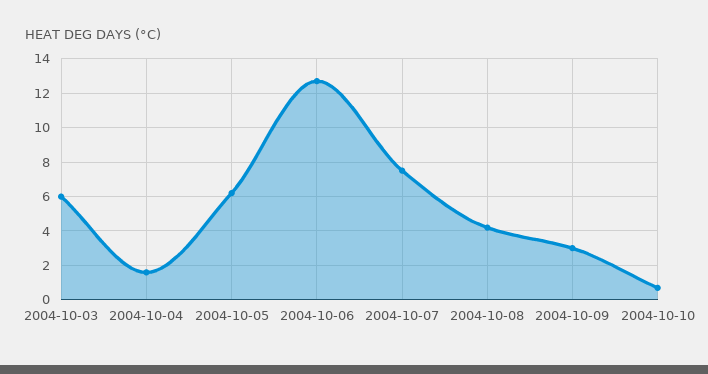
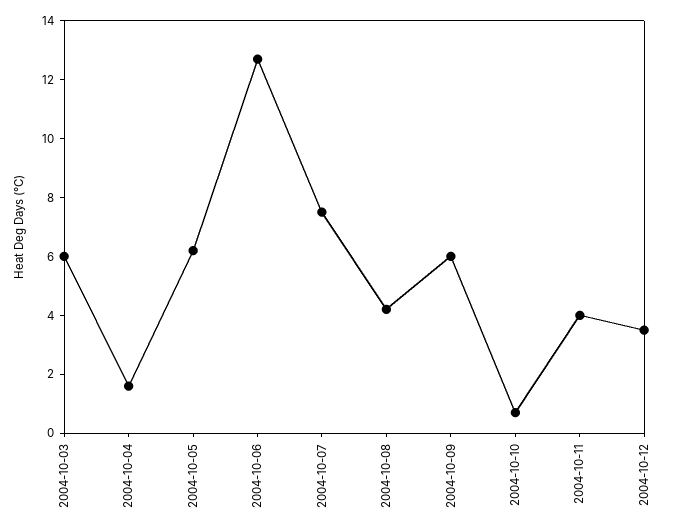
2004-10-09: 3 -> 6
2004-10-11: none -> 4
2004-10-12: none -> 3.5

